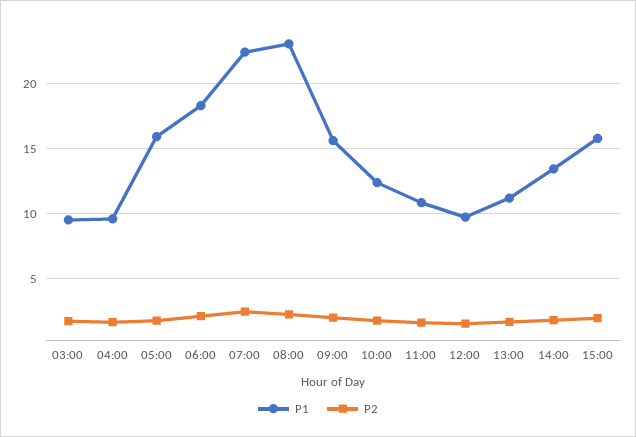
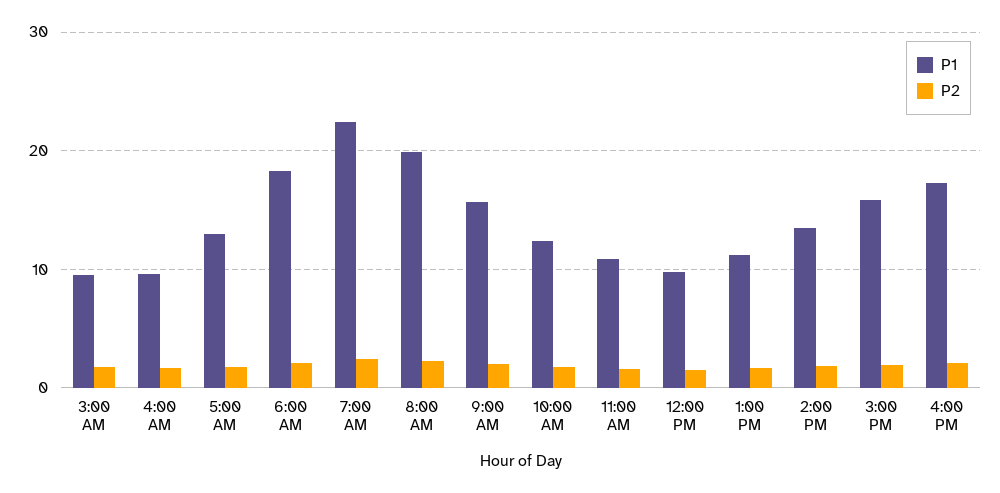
P1, 05:00: 16 -> 13
P1, 08:00: 23 -> 20
P1, 4:00 PM: none -> 17
P2, 4:00 PM: none -> 2

